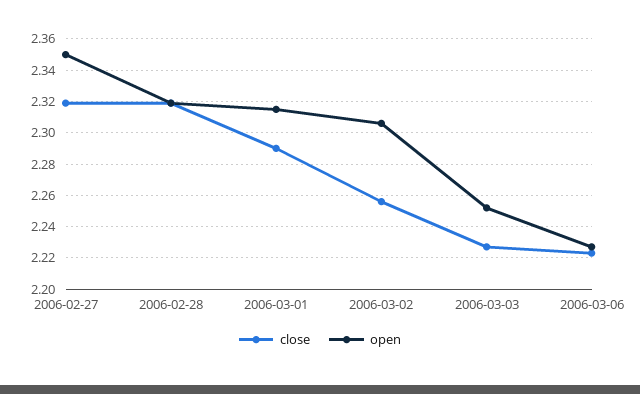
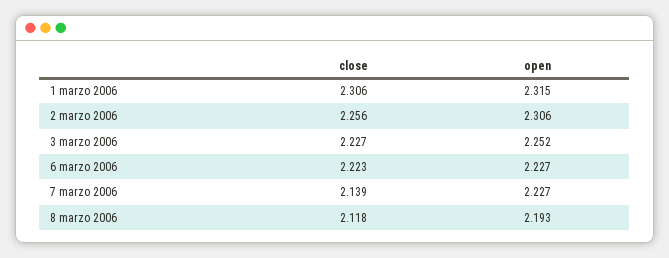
close, 2006-02-27: 2.32 -> none
open, 2006-02-27: 2.35 -> none
close, 2006-02-28: 2.32 -> none
open, 2006-02-28: 2.32 -> none
close, 2006-03-01: 2.29 -> 2.306
close, 7 marzo 2006: none -> 2.139
open, 7 marzo 2006: none -> 2.227
close, 8 marzo 2006: none -> 2.118
open, 8 marzo 2006: none -> 2.193

